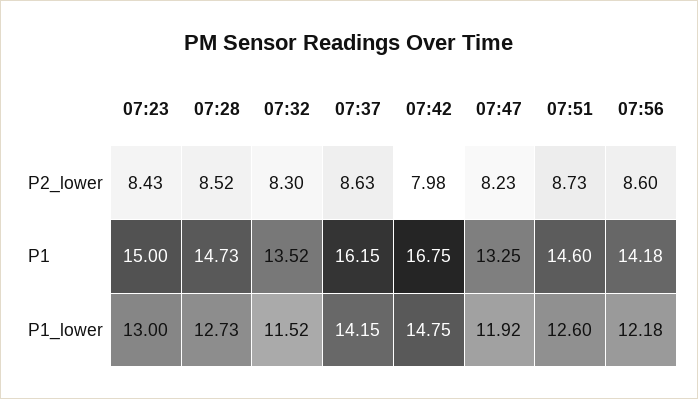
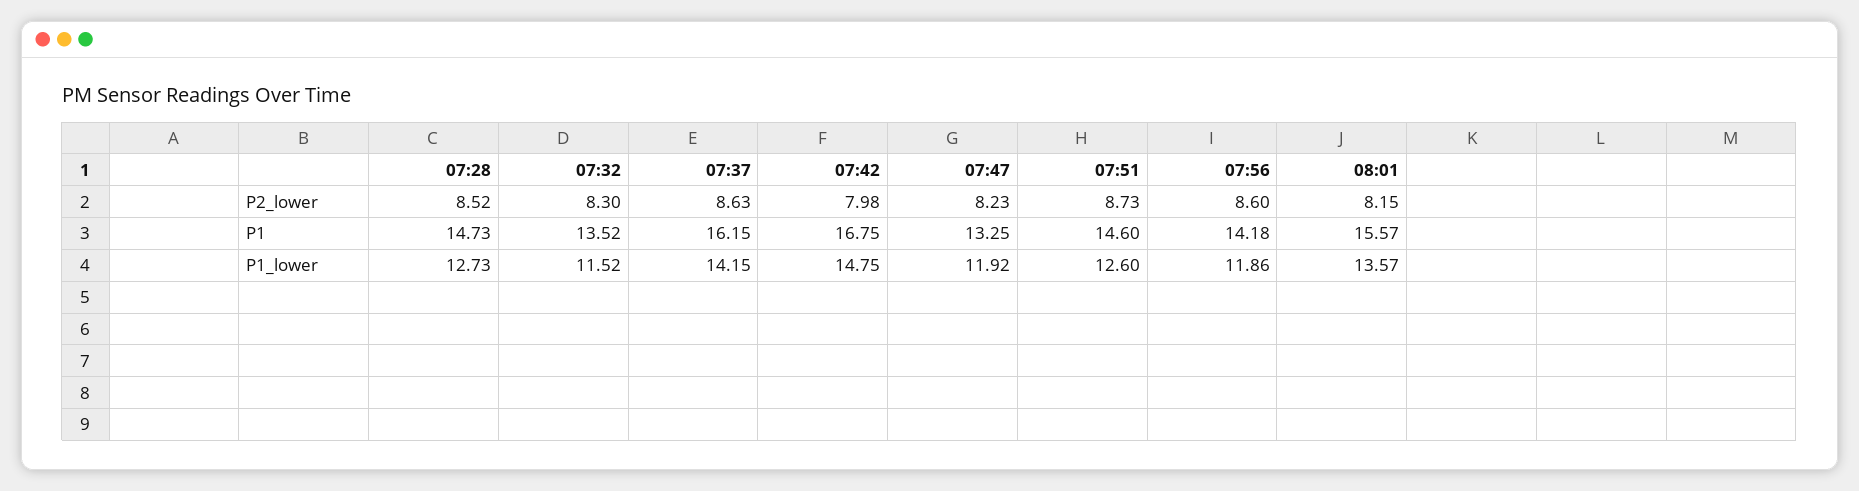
07:23, P2_lower: 8.43 -> none
07:23, P1: 15 -> none
07:23, P1_lower: 13 -> none
07:56, P1_lower: 12.18 -> 11.86
08:01, P2_lower: none -> 8.15
08:01, P1: none -> 15.57
08:01, P1_lower: none -> 13.57

